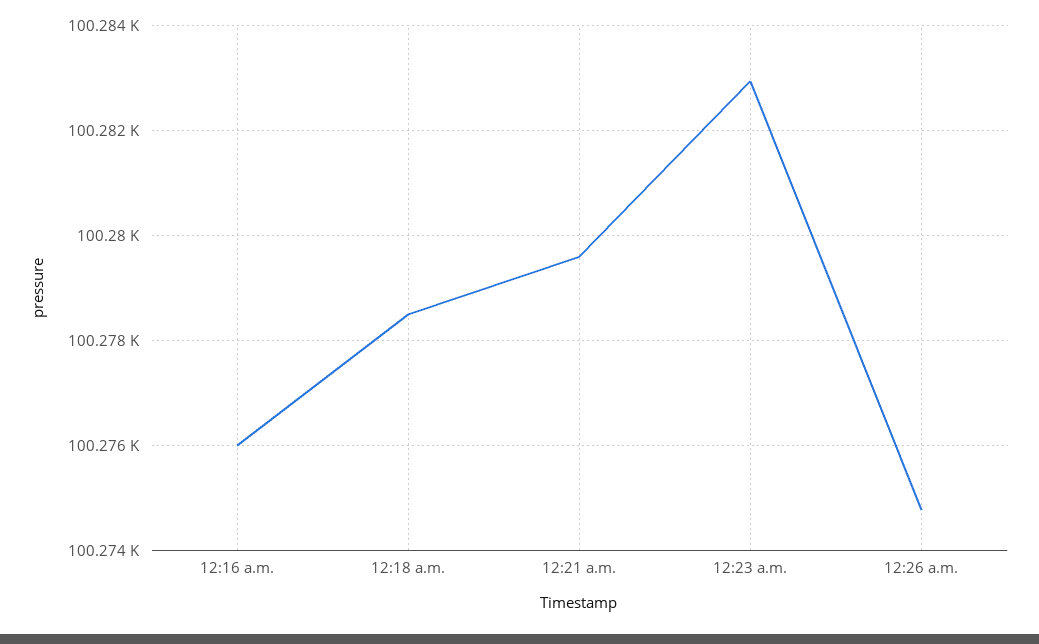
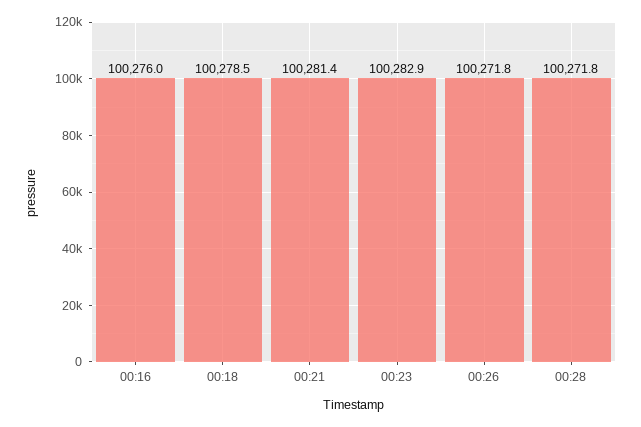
12:21 a.m.: 100279.6 -> 100281.4
12:26 a.m.: 100274.8 -> 100271.8
00:28: none -> 100271.8

